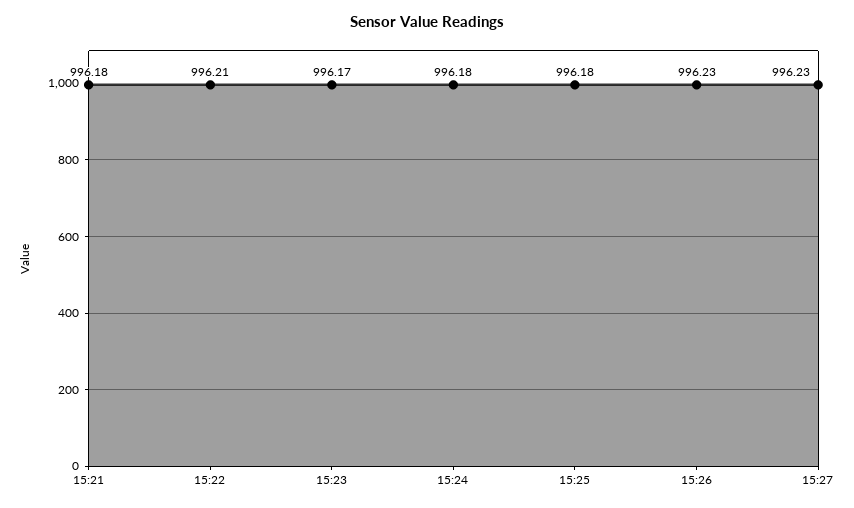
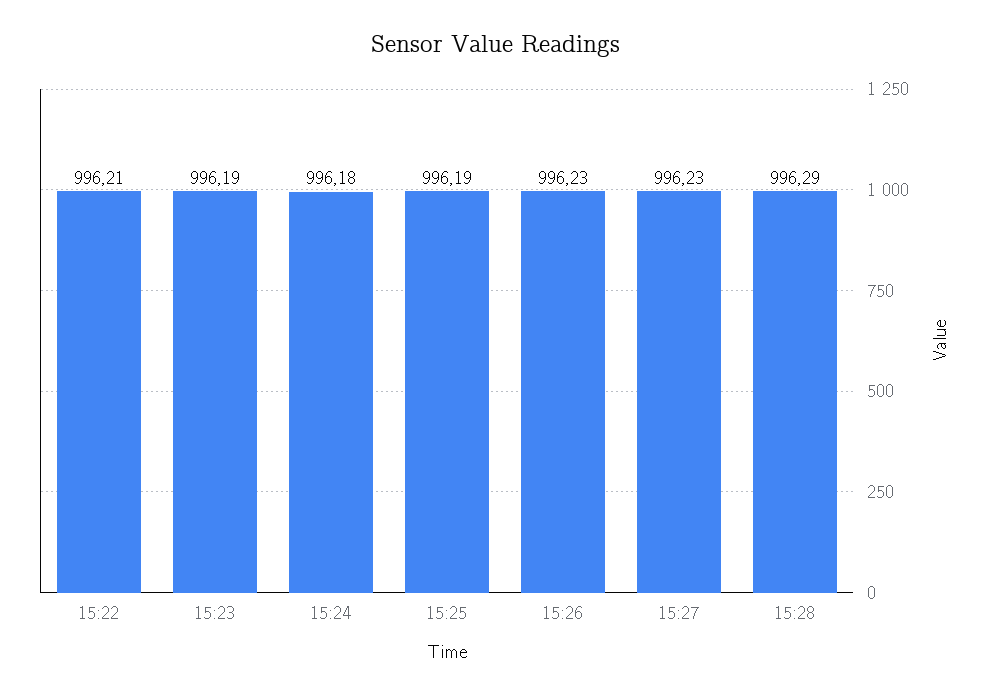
15:21: 996.18 -> none
15:23: 996.17 -> 996.19
15:25: 996.18 -> 996.19
15:28: none -> 996.29

